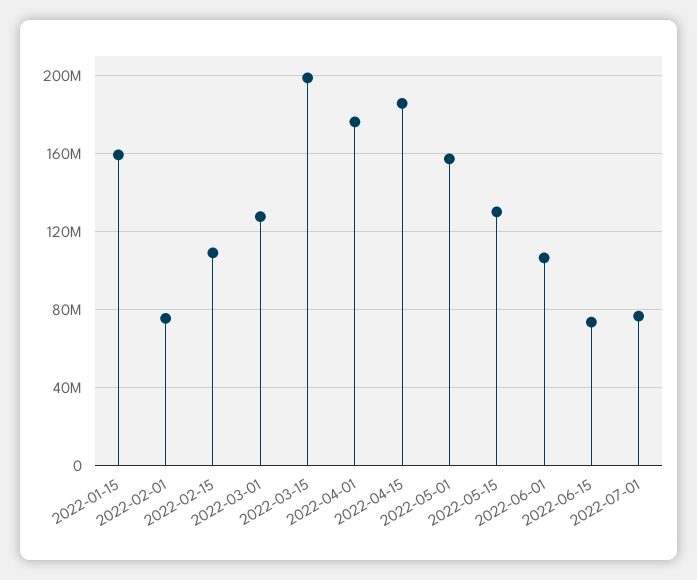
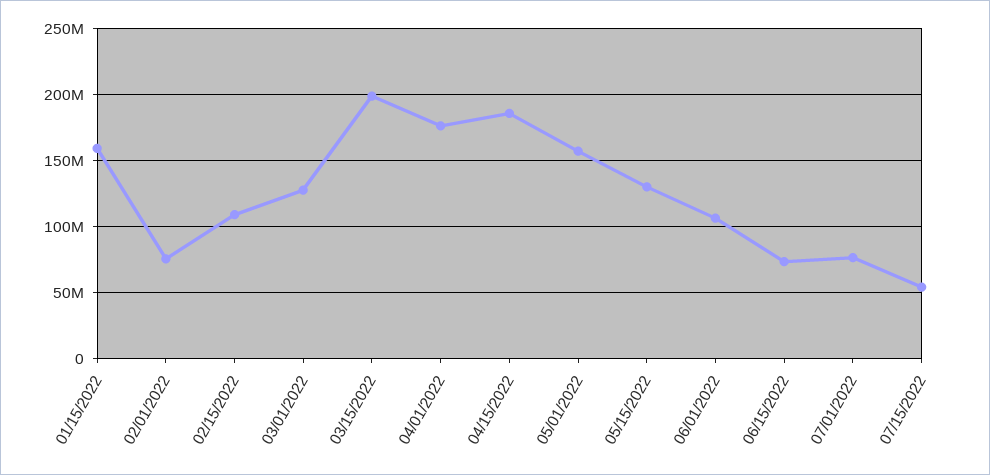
07/15/2022: none -> 55000000

